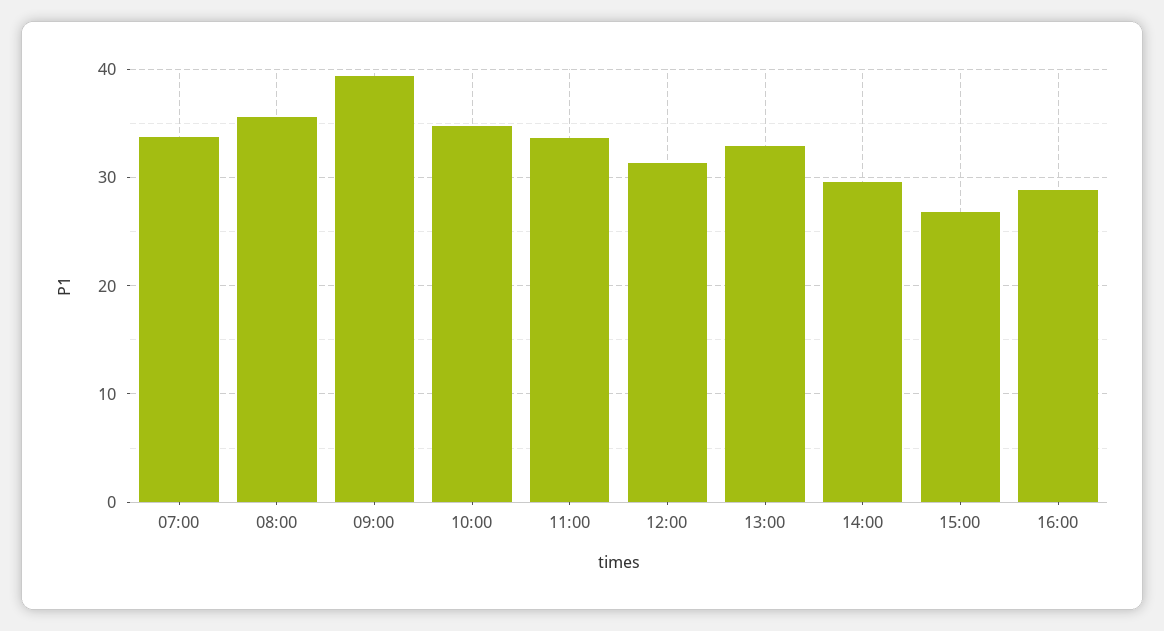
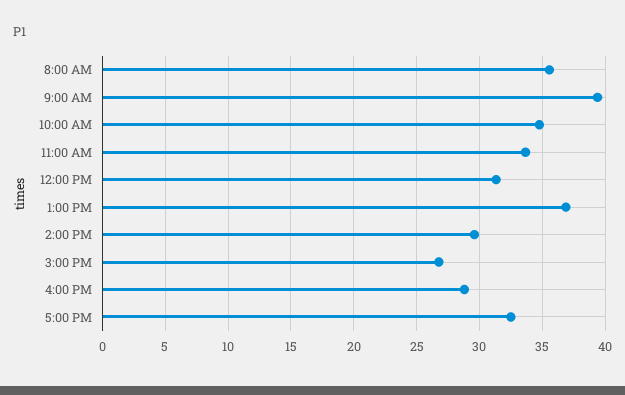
07:00: 34 -> none
13:00: 33 -> 37
5:00 PM: none -> 32.5

